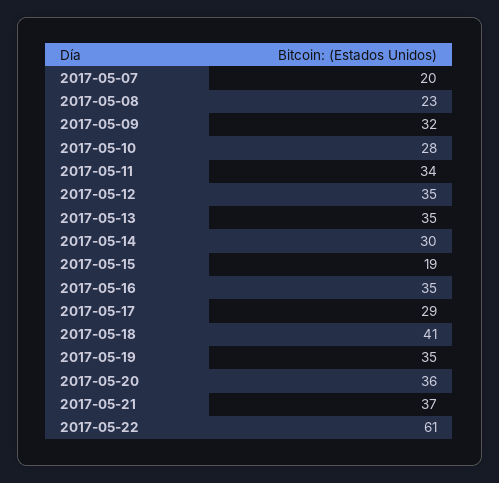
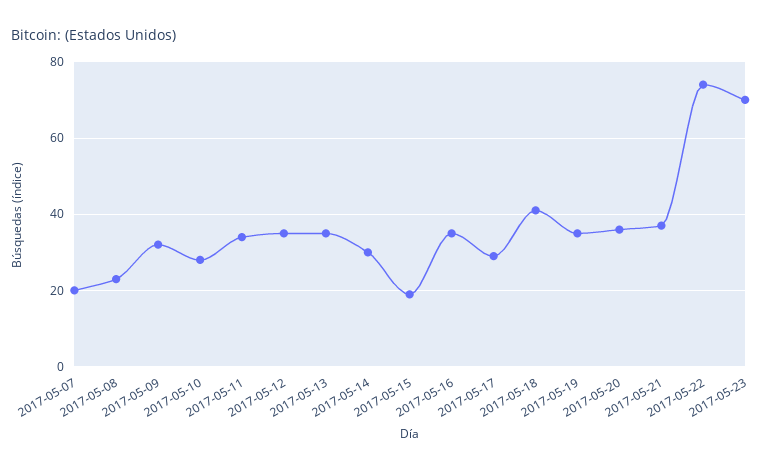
2017-05-22: 61 -> 75
2017-05-23: none -> 70

